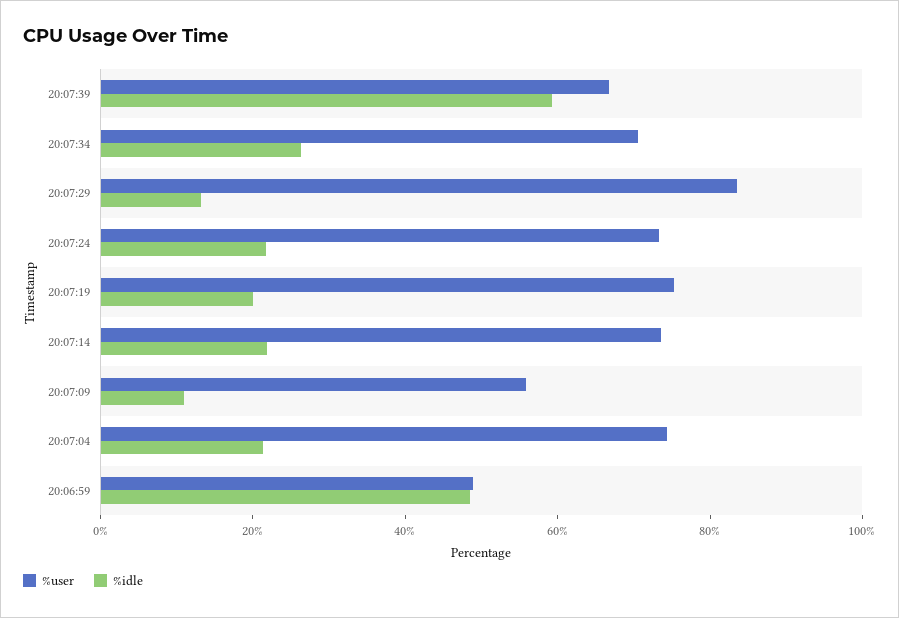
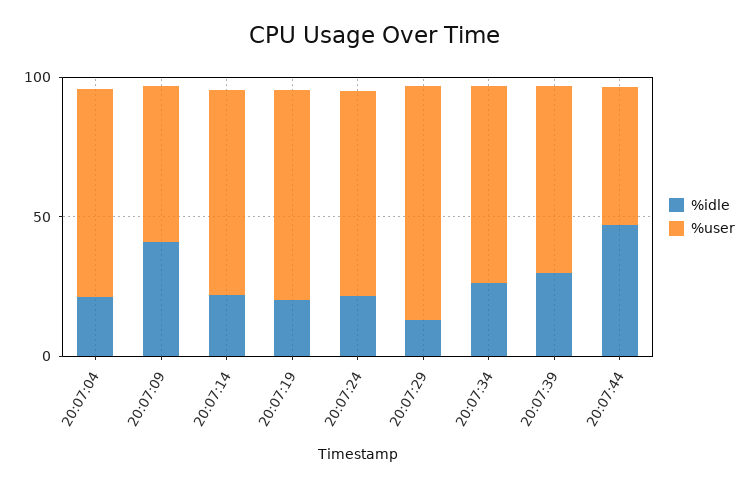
%idle, 20:07:39: 60 -> 30
%idle, 20:07:09: 10 -> 40
%user, 20:06:59: 50 -> none
%idle, 20:06:59: 50 -> none
%idle, 20:07:44: none -> 50
%user, 20:07:44: none -> 50

